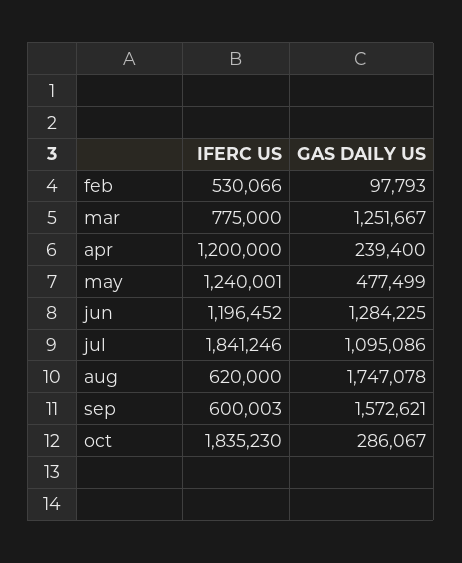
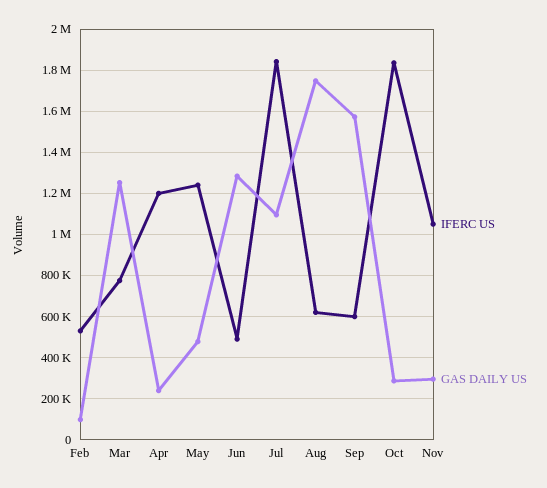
IFERC US, jun: 1196452 -> 500000
IFERC US, Nov: none -> 1050000
GAS DAILY US, Nov: none -> 300000

